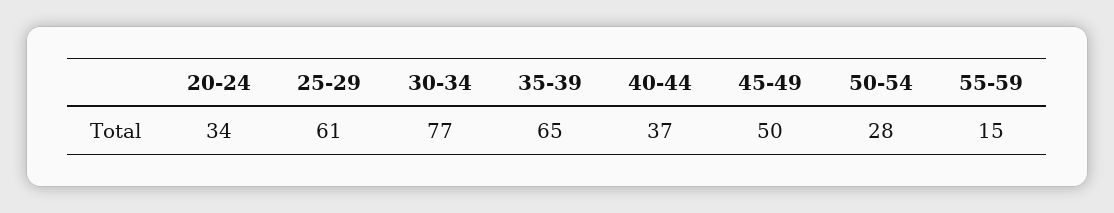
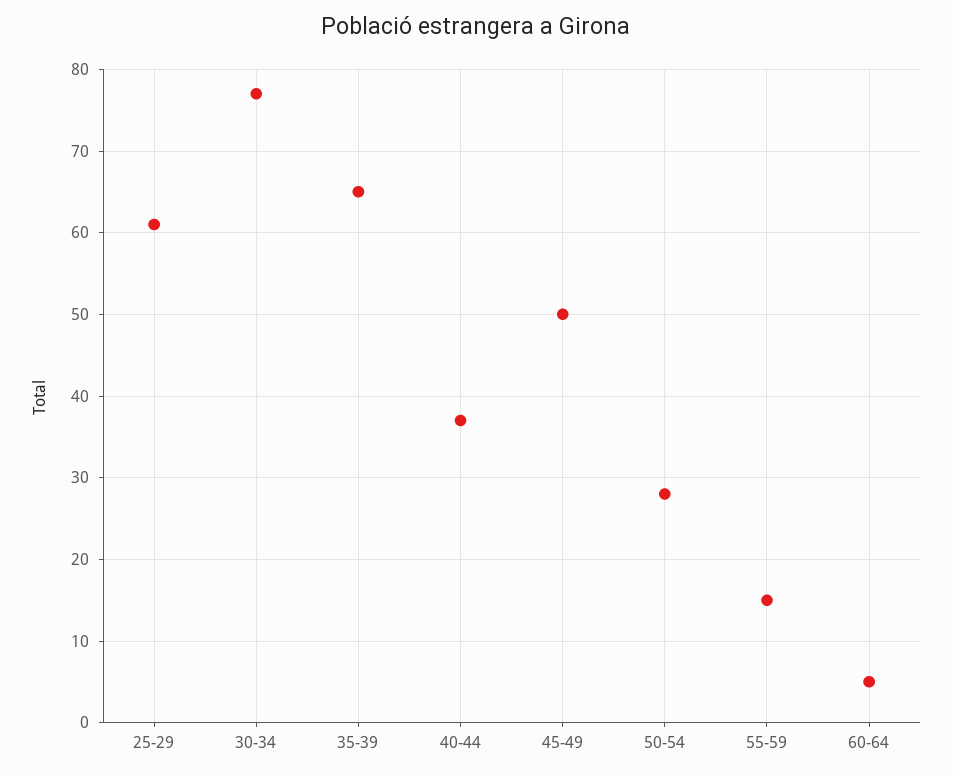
20-24: 34 -> none
60-64: none -> 5

